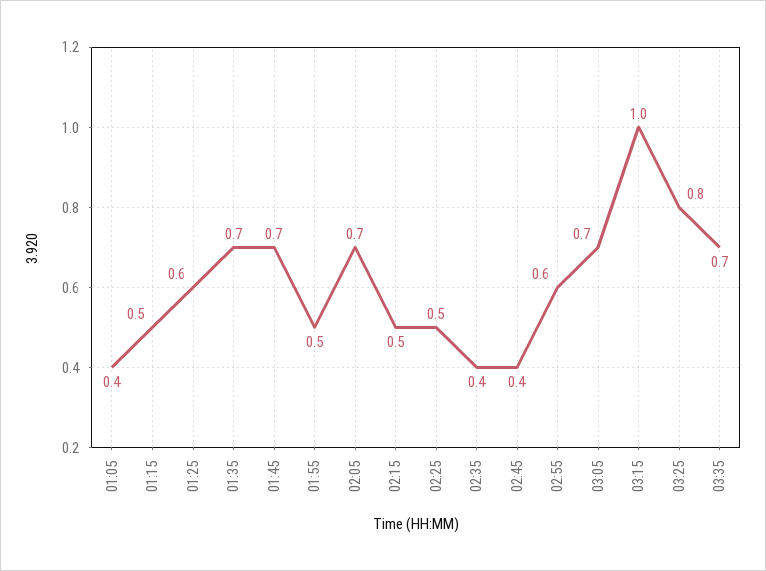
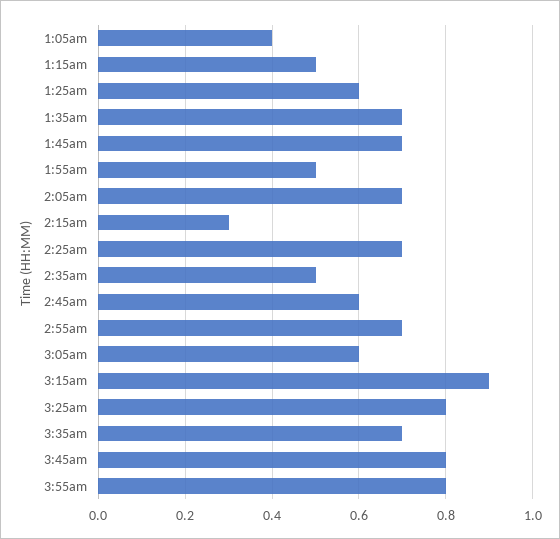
02:15: 0.5 -> 0.3
02:25: 0.5 -> 0.7
02:35: 0.4 -> 0.5
02:45: 0.4 -> 0.6
02:55: 0.6 -> 0.7
03:05: 0.7 -> 0.6
03:15: 1 -> 0.9
3:45am: none -> 0.8
3:55am: none -> 0.8

